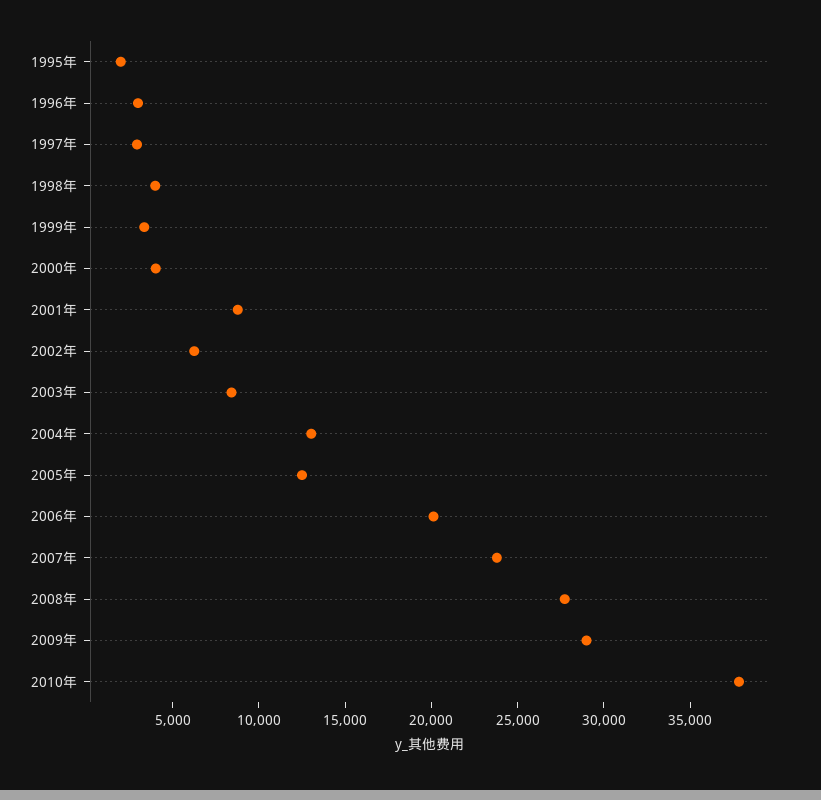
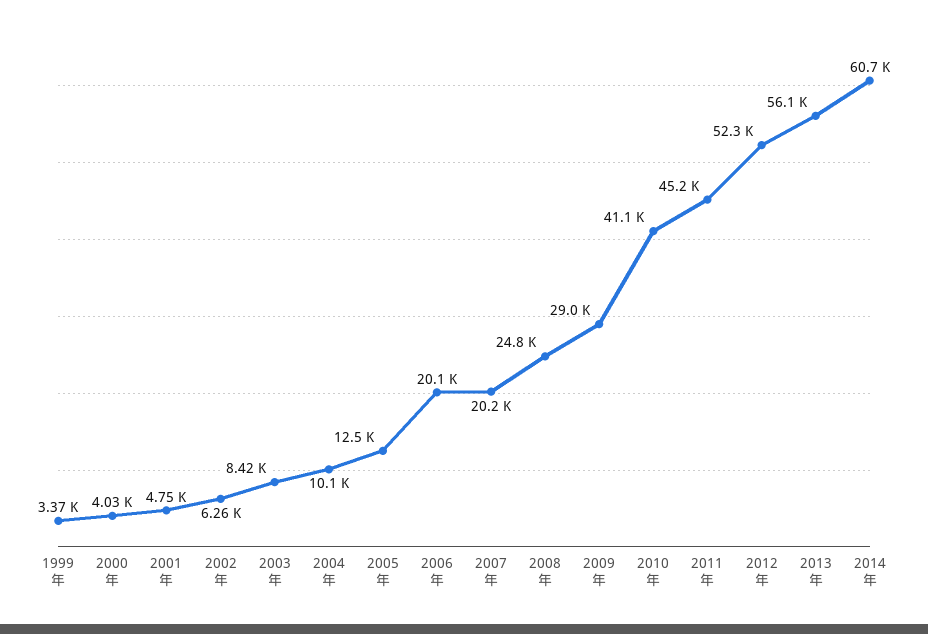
1995年: 2000 -> none
1996年: 3000 -> none
1997年: 3000 -> none
1998年: 4000 -> none
2001年: 9000 -> 4750
2004年: 13000 -> 10100
2007年: 24000 -> 20200
2008年: 28000 -> 24800
2010年: 38000 -> 41100
2011年: none -> 45200
2012年: none -> 52300
2013年: none -> 56100
2014年: none -> 60700

